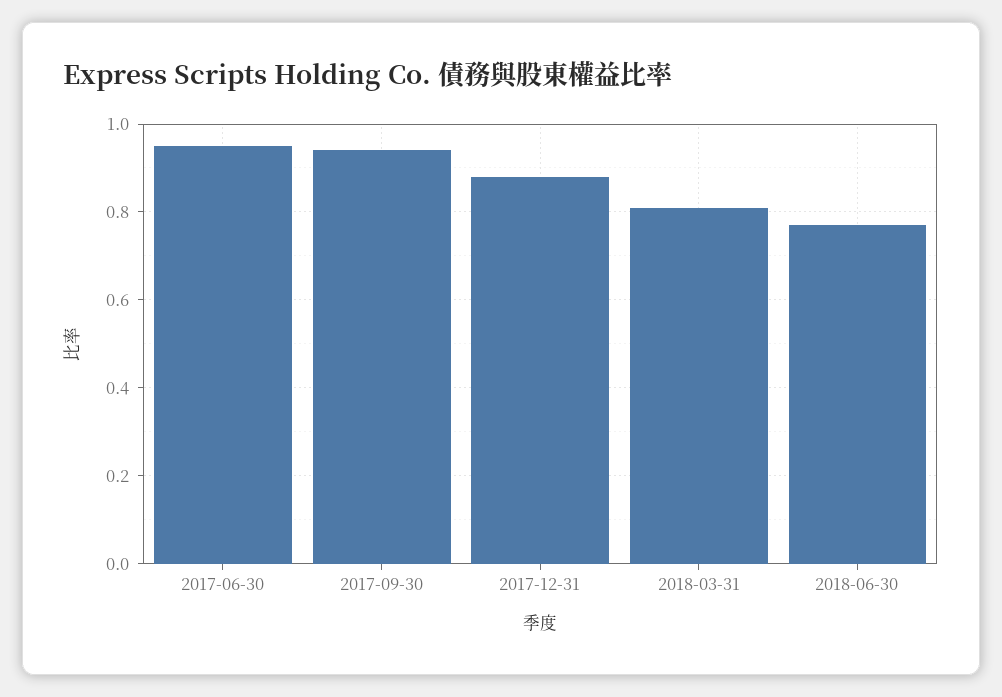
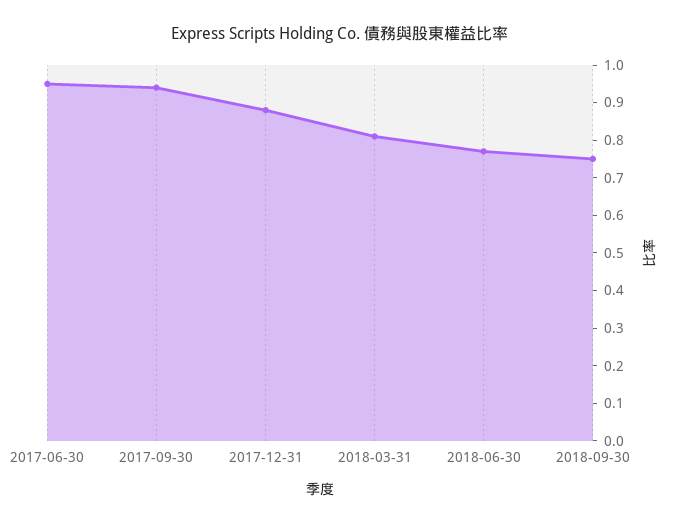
2018-09-30: none -> 0.75

